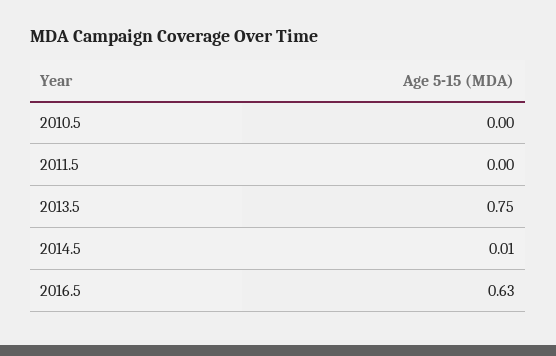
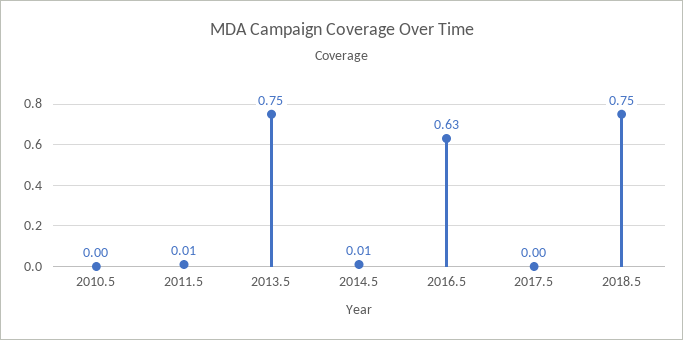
2011.5: 0 -> 0.01
2017.5: none -> 0
2018.5: none -> 0.75

